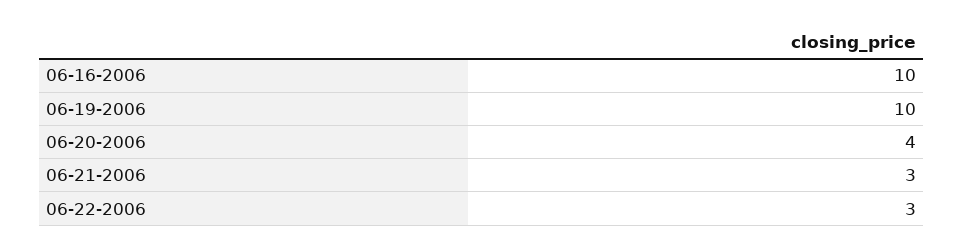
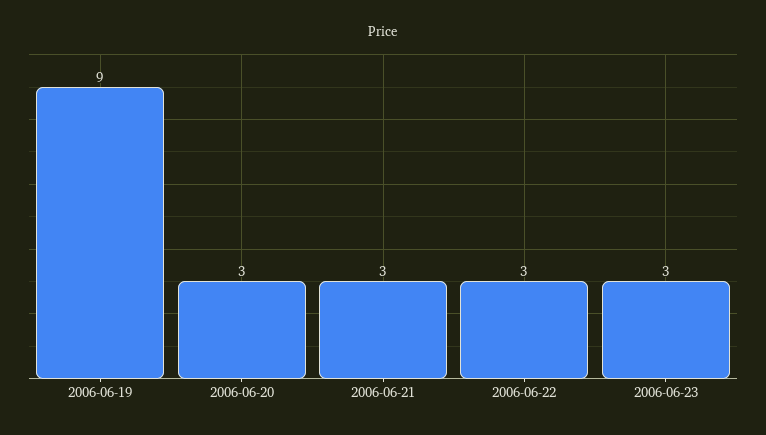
06-16-2006: 10 -> none
06-19-2006: 10 -> 9
06-20-2006: 4 -> 3
2006-06-23: none -> 3

